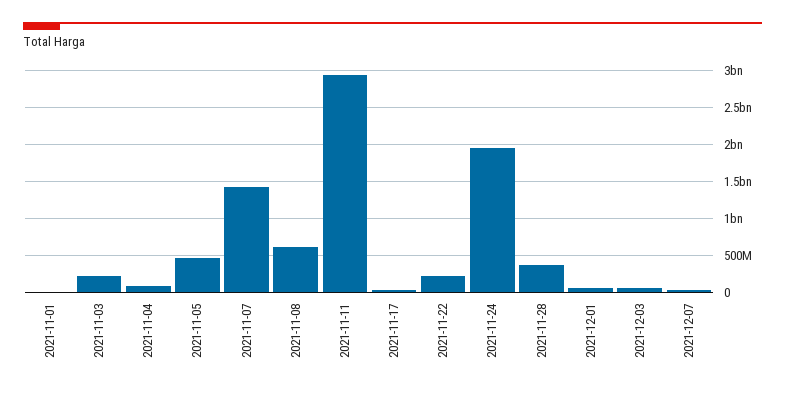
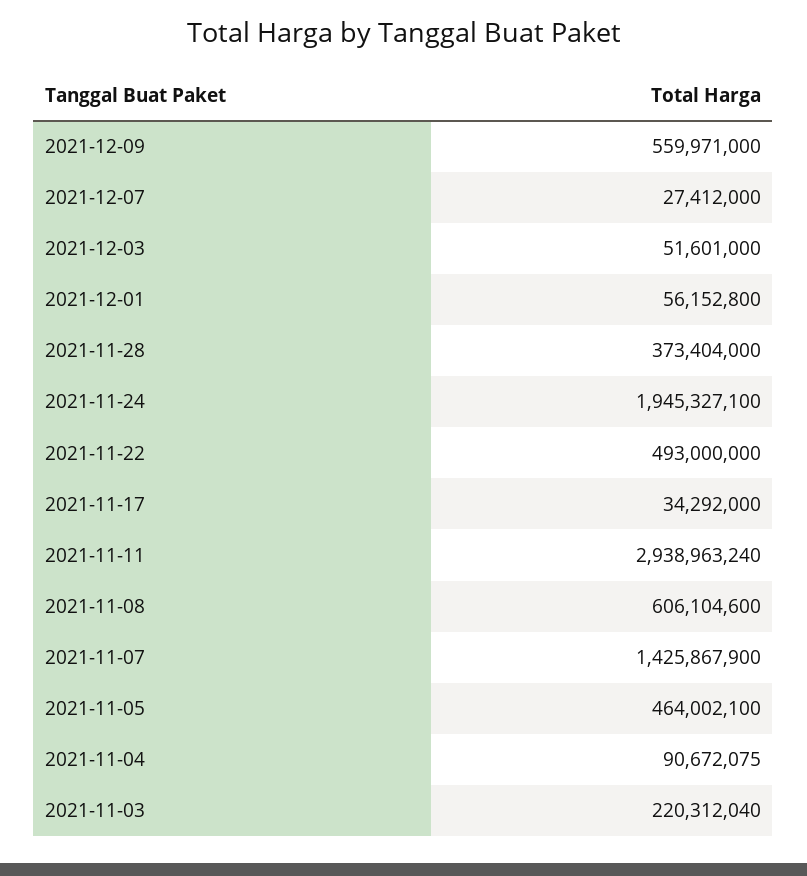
2021-11-01: 0 -> none
2021-11-22: 200000000 -> 493000000
2021-12-09: none -> 559971000

